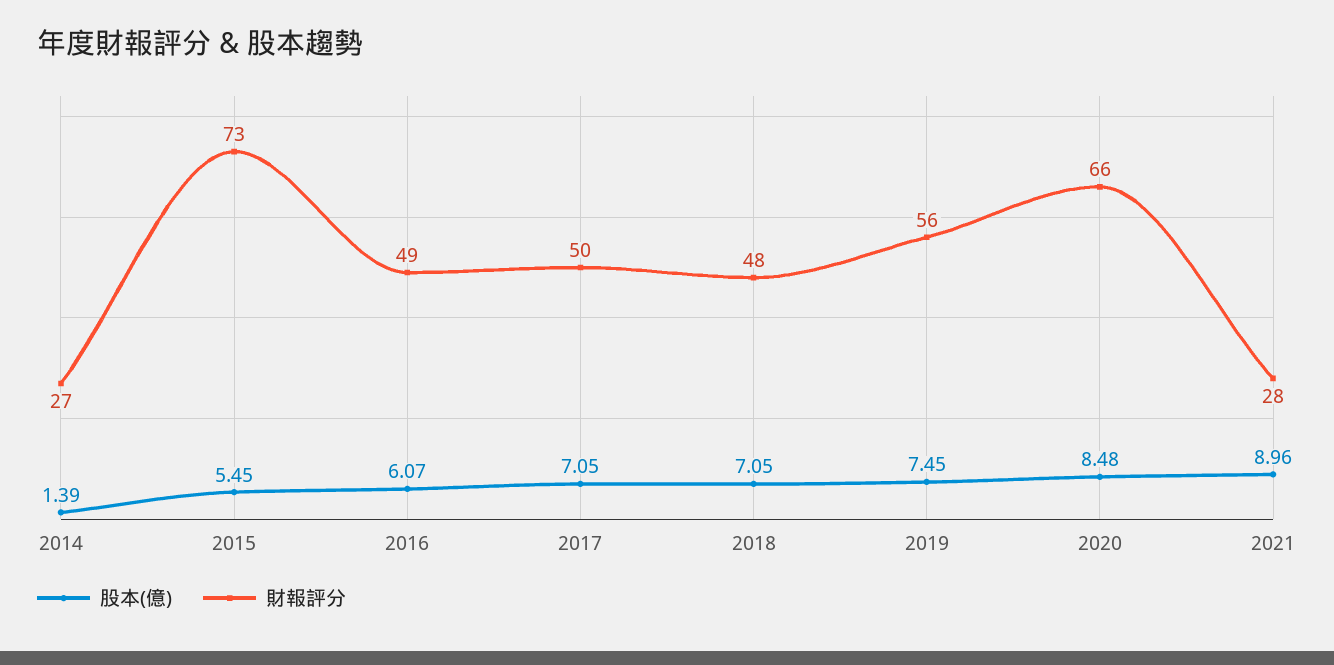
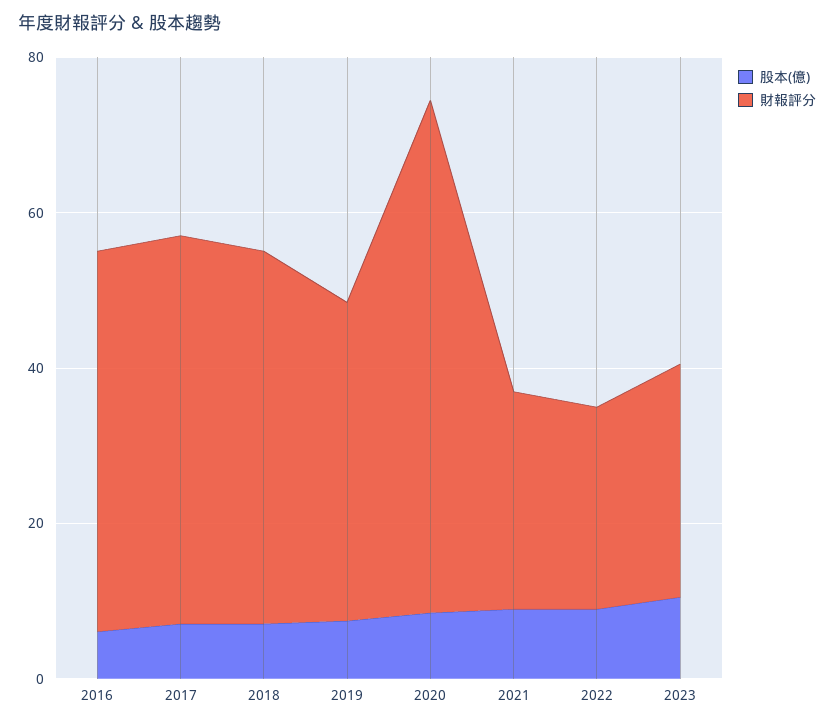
股本(億), 2014: 1.39 -> none
財報評分, 2014: 27 -> none
股本(億), 2015: 5.45 -> none
財報評分, 2015: 73 -> none
財報評分, 2019: 56 -> 40
股本(億), 2022: none -> 10
財報評分, 2022: none -> 25
股本(億), 2023: none -> 10
財報評分, 2023: none -> 30

